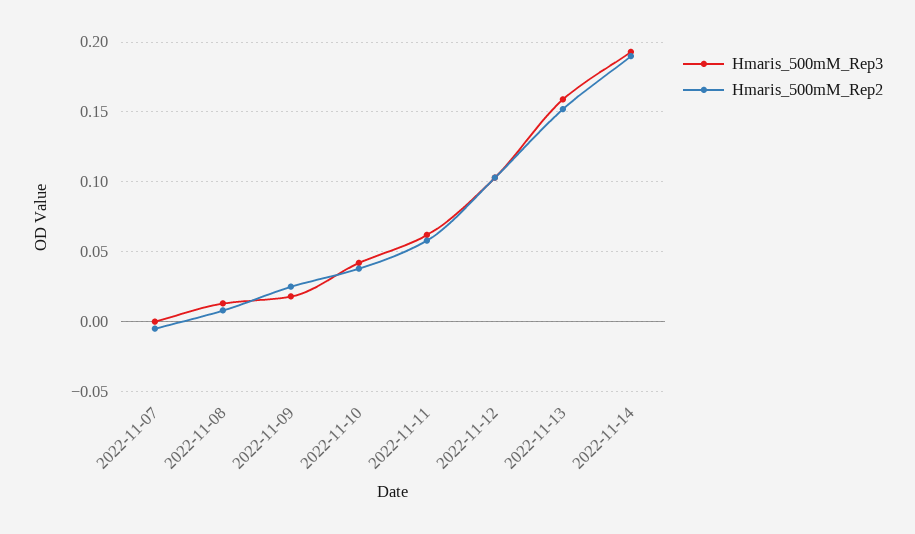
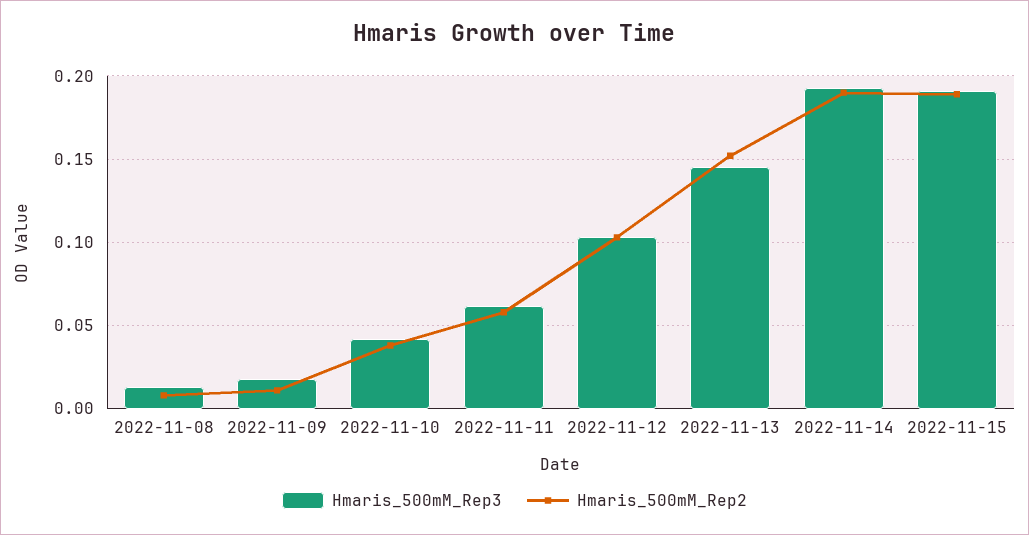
Hmaris_500mM_Rep3, 2022-11-07: 0 -> none
Hmaris_500mM_Rep2, 2022-11-07: -0.005 -> none
Hmaris_500mM_Rep2, 2022-11-09: 0.025 -> 0.01
Hmaris_500mM_Rep3, 2022-11-13: 0.16 -> 0.145
Hmaris_500mM_Rep3, 2022-11-15: none -> 0.19
Hmaris_500mM_Rep2, 2022-11-15: none -> 0.19

